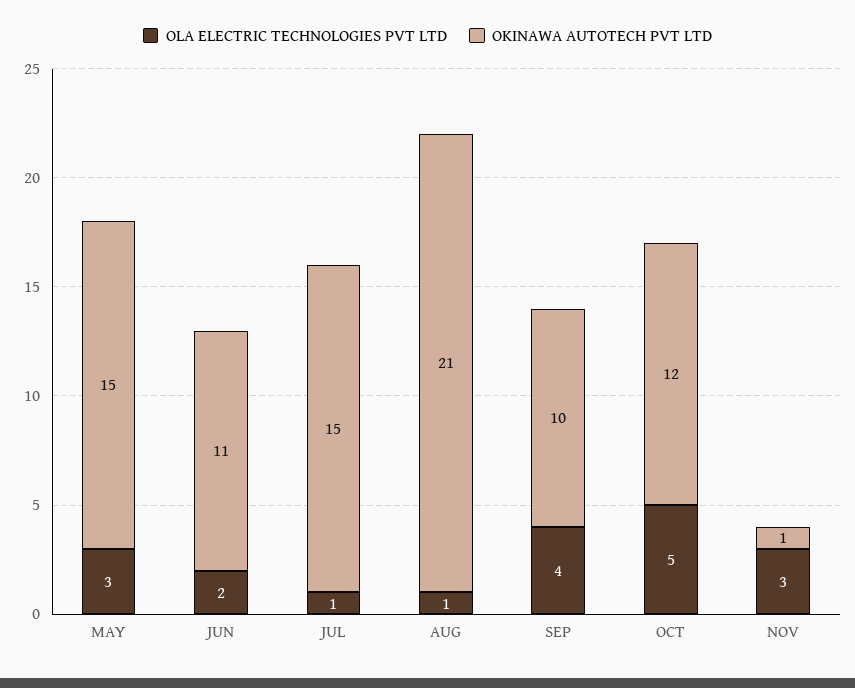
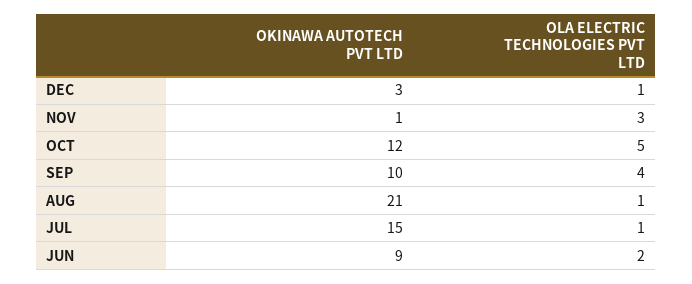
OLA ELECTRIC TECHNOLOGIES PVT LTD, MAY: 3 -> none
OKINAWA AUTOTECH PVT LTD, MAY: 15 -> none
OKINAWA AUTOTECH PVT LTD, JUN: 11 -> 9
OKINAWA AUTOTECH PVT LTD, DEC: none -> 3
OLA ELECTRIC TECHNOLOGIES PVT LTD, DEC: none -> 1

